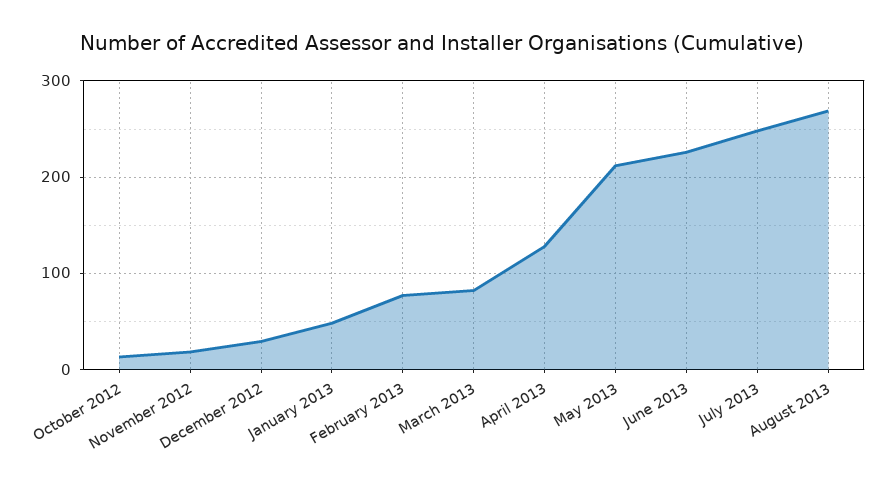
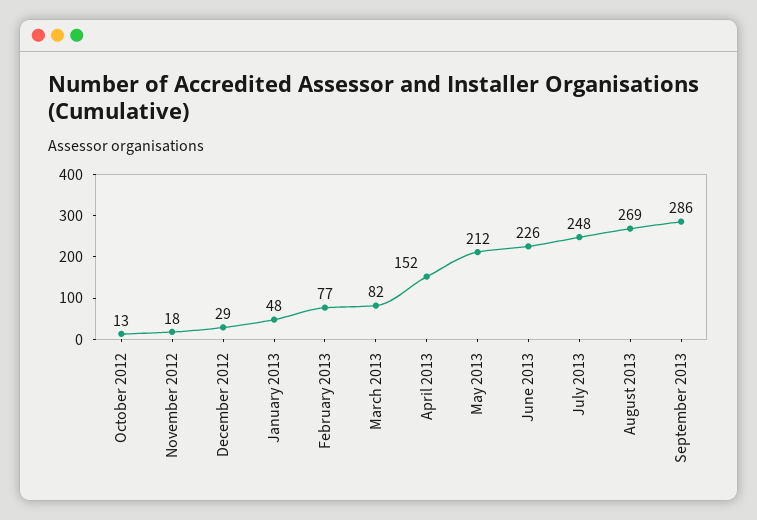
April 2013: 130 -> 152
September 2013: none -> 286

